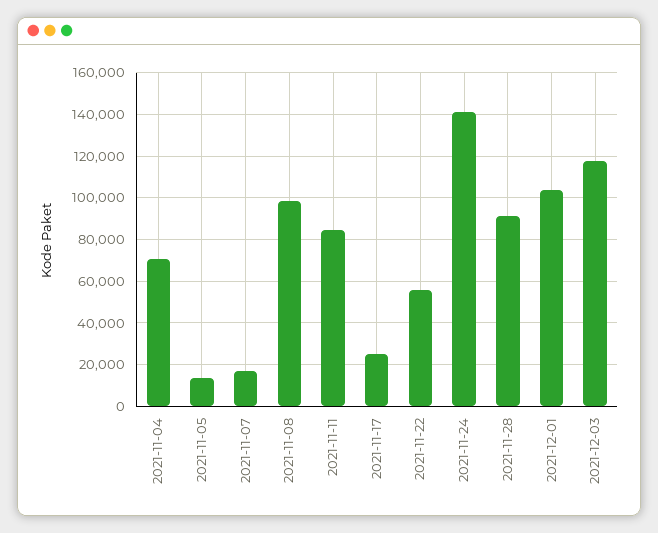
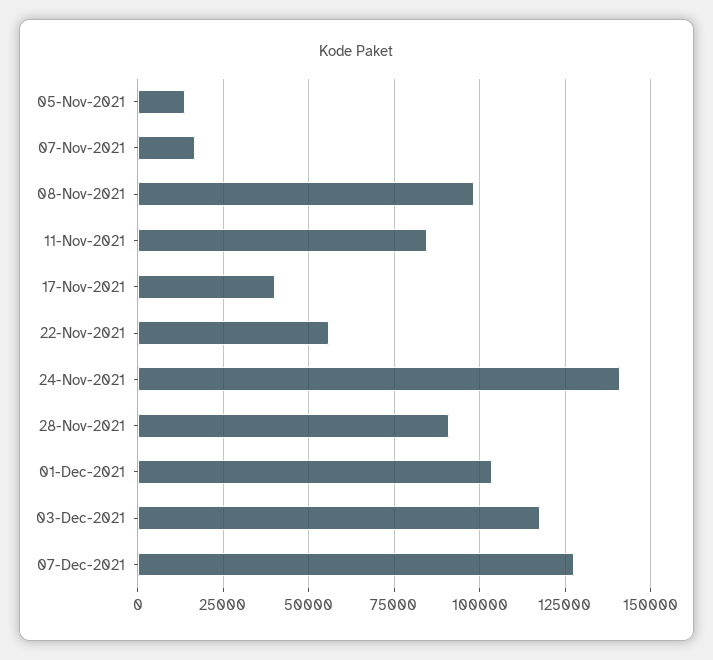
2021-11-04: 70000 -> none
2021-11-17: 25000 -> 40000
07-Dec-2021: none -> 127500

